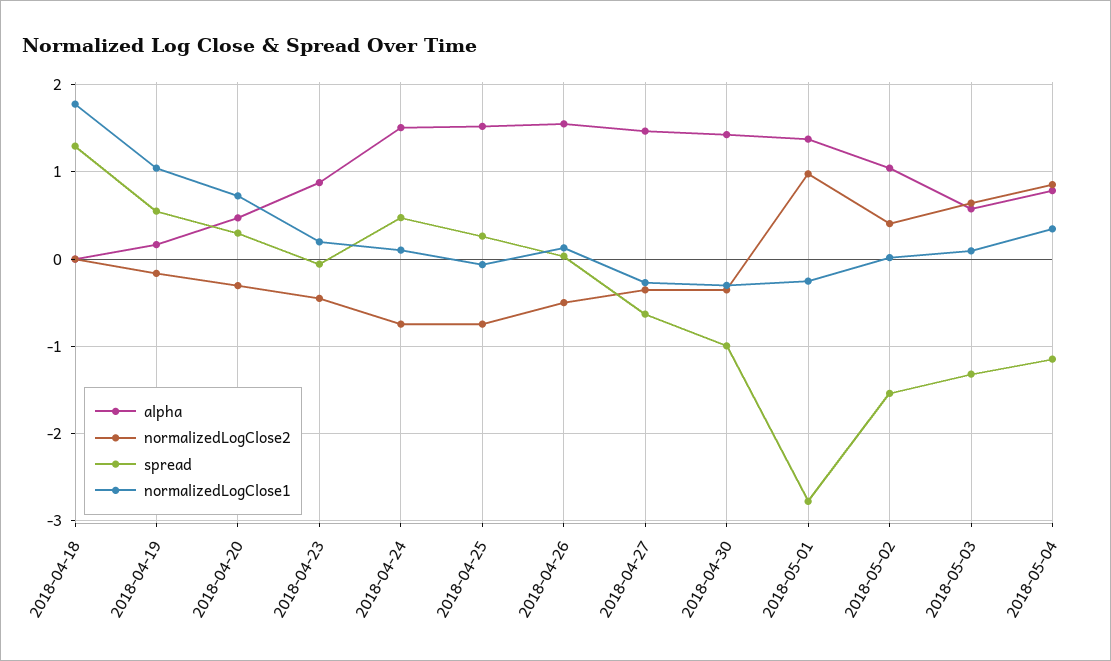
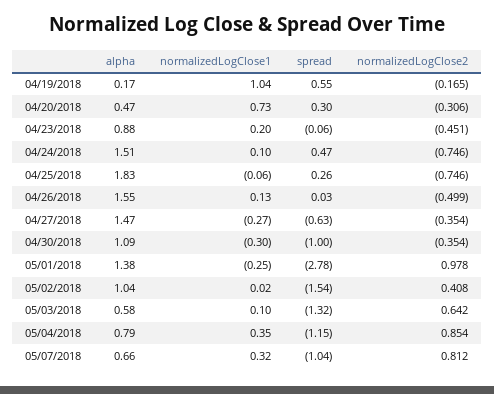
alpha, 2018-04-18: 0 -> none
normalizedLogClose2, 2018-04-18: 0 -> none
spread, 2018-04-18: 1.3 -> none
normalizedLogClose1, 2018-04-18: 1.8 -> none
alpha, 2018-04-25: 1.5 -> 1.83
alpha, 2018-04-30: 1.4 -> 1.09
alpha, 05/07/2018: none -> 0.66
normalizedLogClose1, 05/07/2018: none -> 0.32
spread, 05/07/2018: none -> -1.04
normalizedLogClose2, 05/07/2018: none -> 0.812

